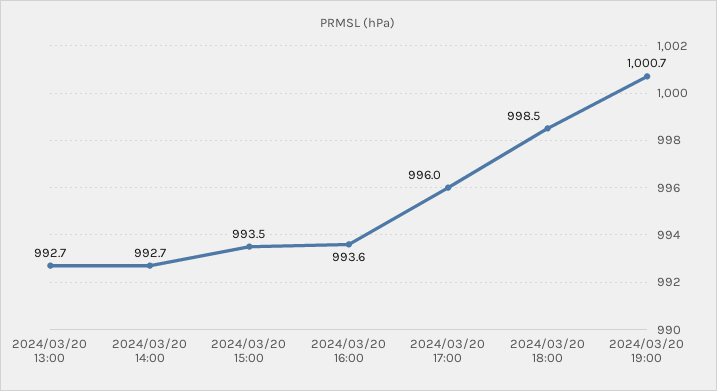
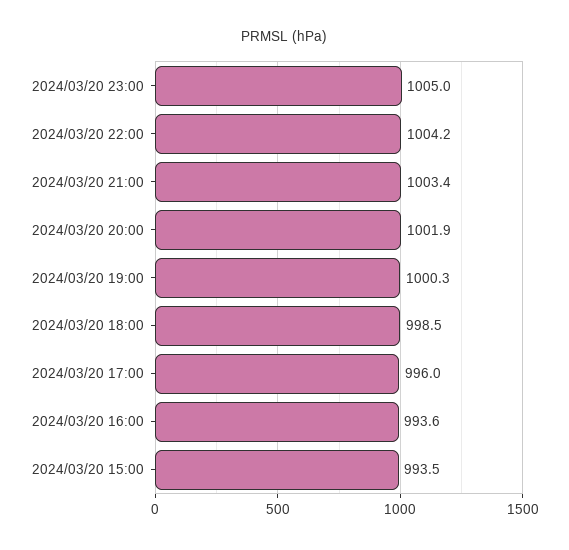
2024/03/20 13:00: 992.7 -> none
2024/03/20 14:00: 992.7 -> none
2024/03/20 19:00: 1000.7 -> 1000.3
2024/03/20 23:00: none -> 1005
2024/03/20 22:00: none -> 1004.2
2024/03/20 21:00: none -> 1003.4
2024/03/20 20:00: none -> 1001.9

